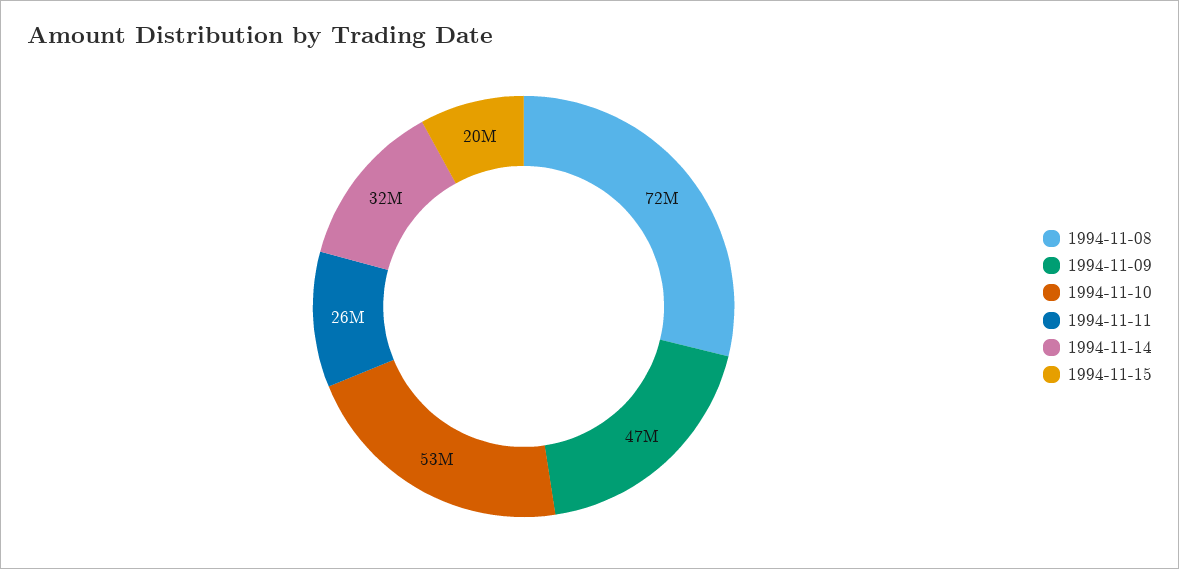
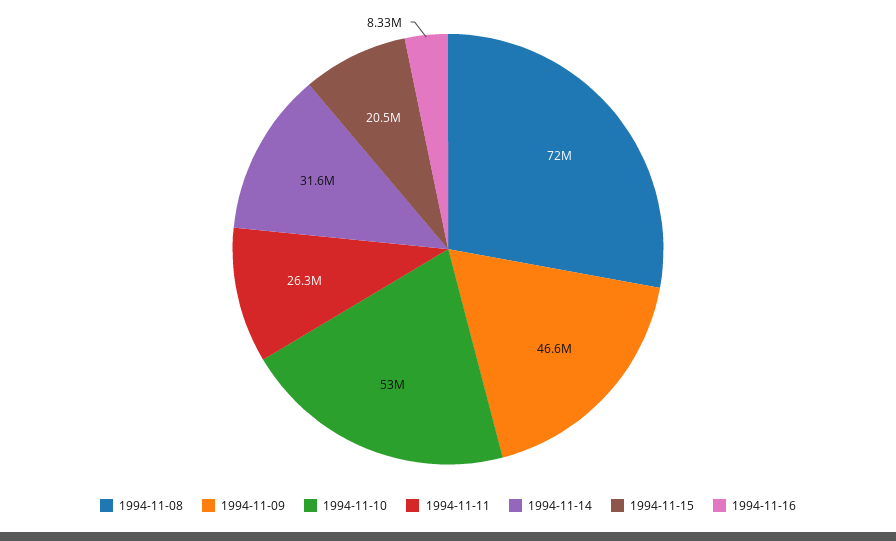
1994-11-16: none -> 8330000

